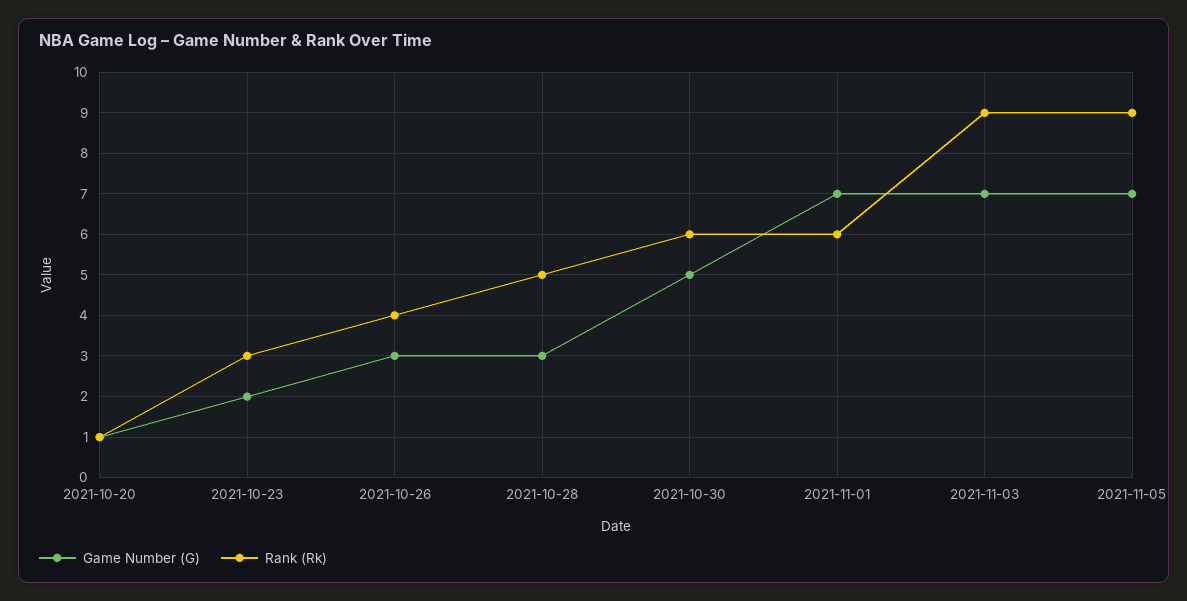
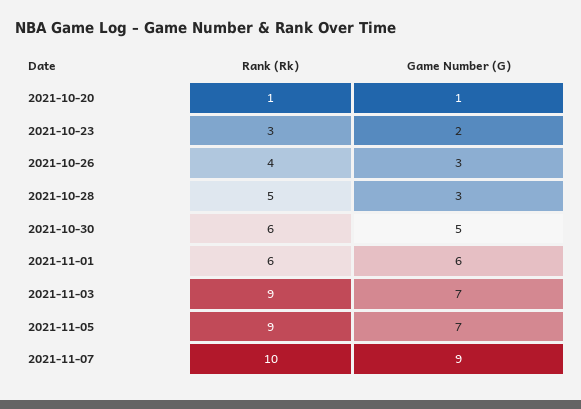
Game Number (G), 2021-11-01: 7 -> 6
Rank (Rk), 2021-11-07: none -> 10
Game Number (G), 2021-11-07: none -> 9

